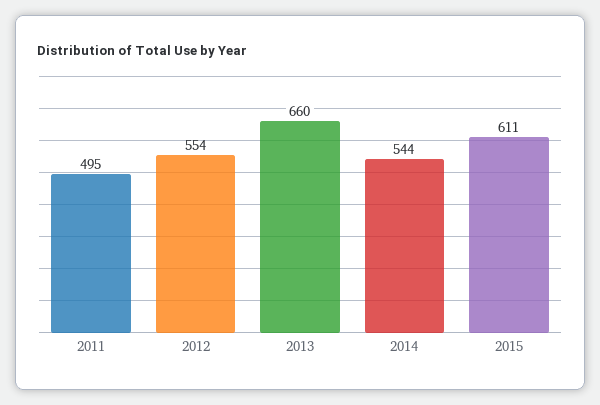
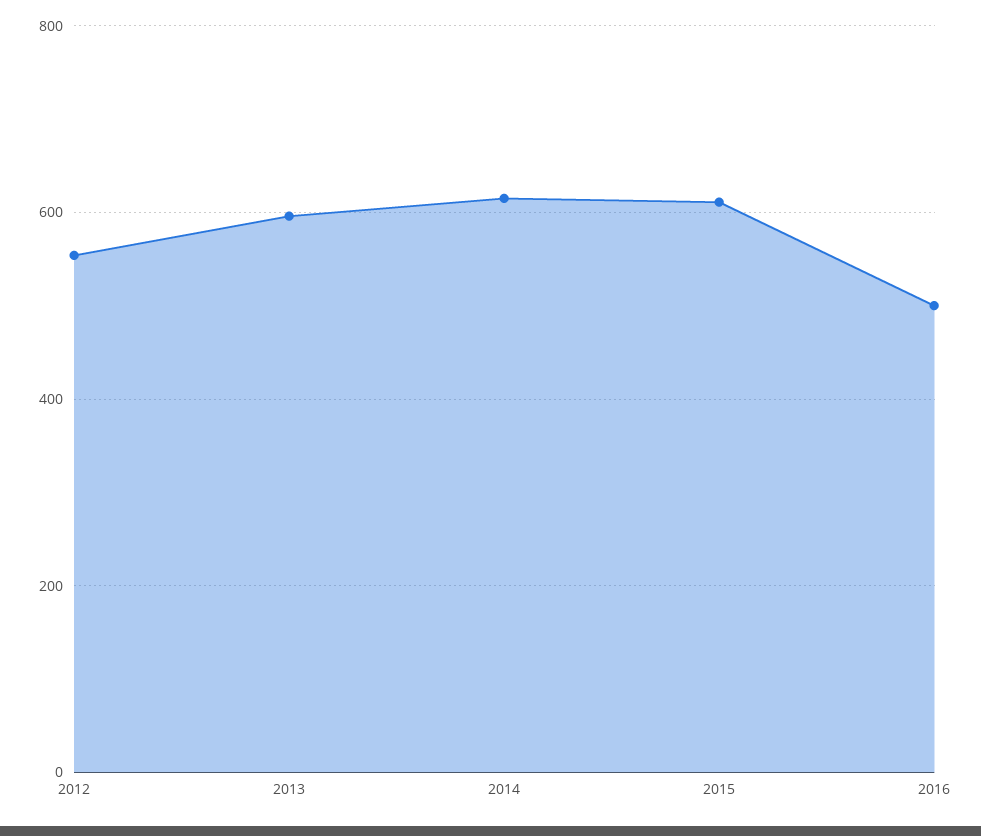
2011: 495 -> none
2013: 660 -> 600
2014: 544 -> 620
2016: none -> 500

